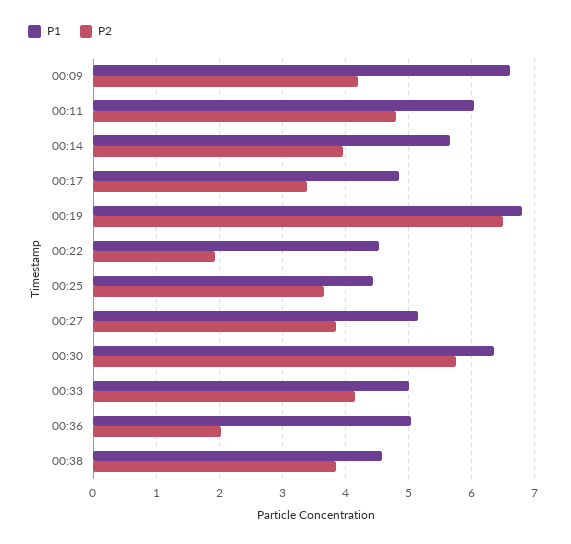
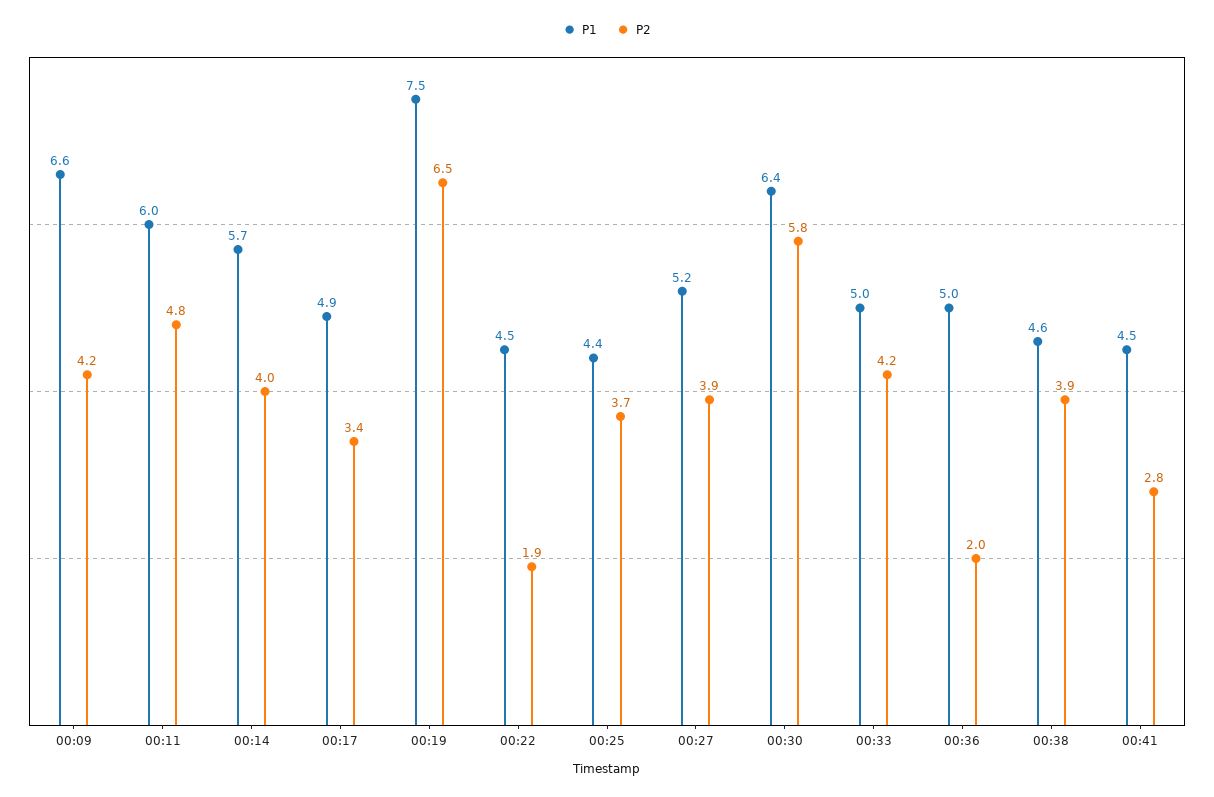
P1, 00:19: 6.8 -> 7.5
P1, 00:41: none -> 4.5
P2, 00:41: none -> 2.8

